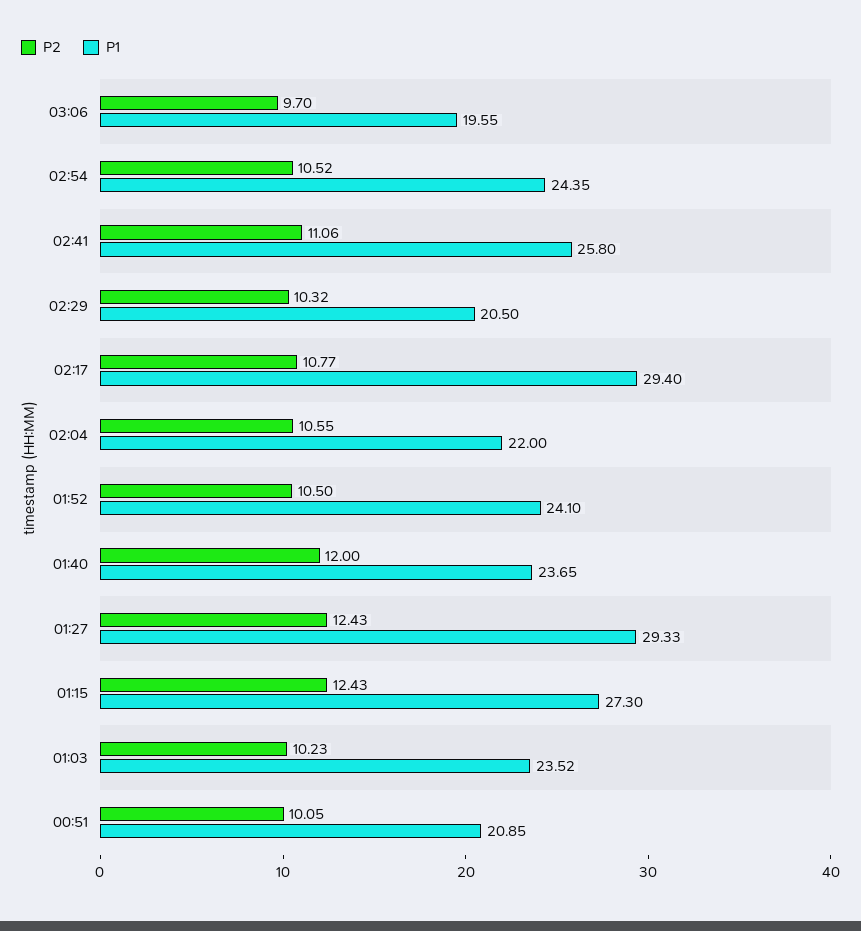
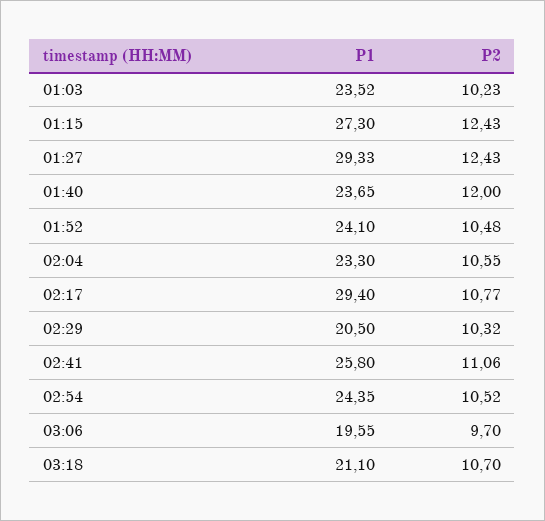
P1, 02:04: 22 -> 23.3
P2, 01:52: 10.5 -> 10.48
P2, 00:51: 10.05 -> none
P1, 00:51: 20.85 -> none
P1, 03:18: none -> 21.1
P2, 03:18: none -> 10.7

